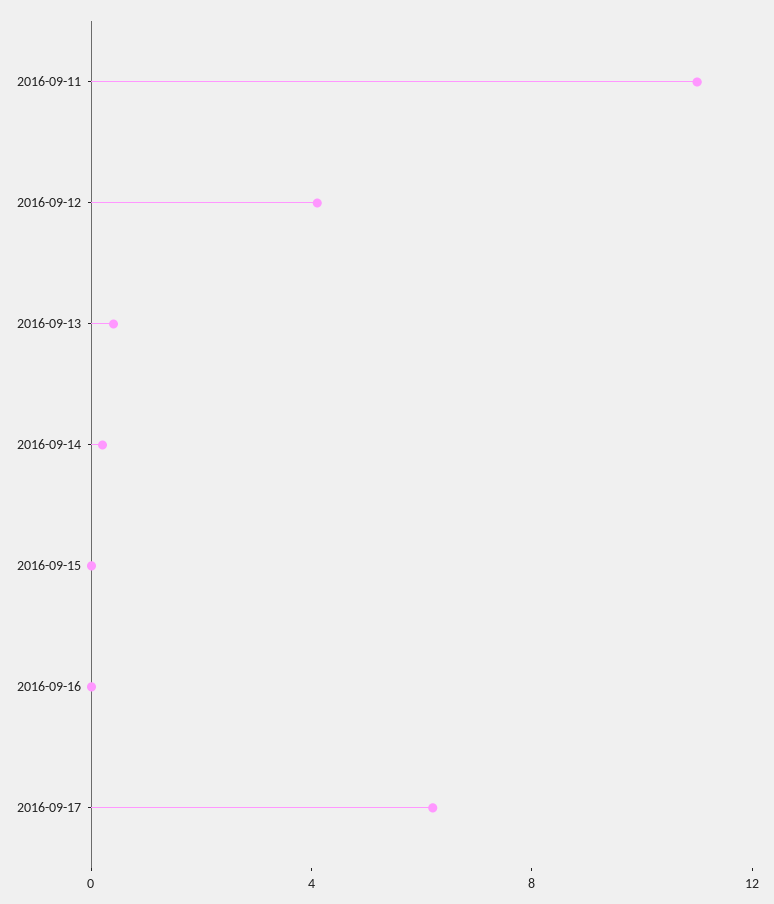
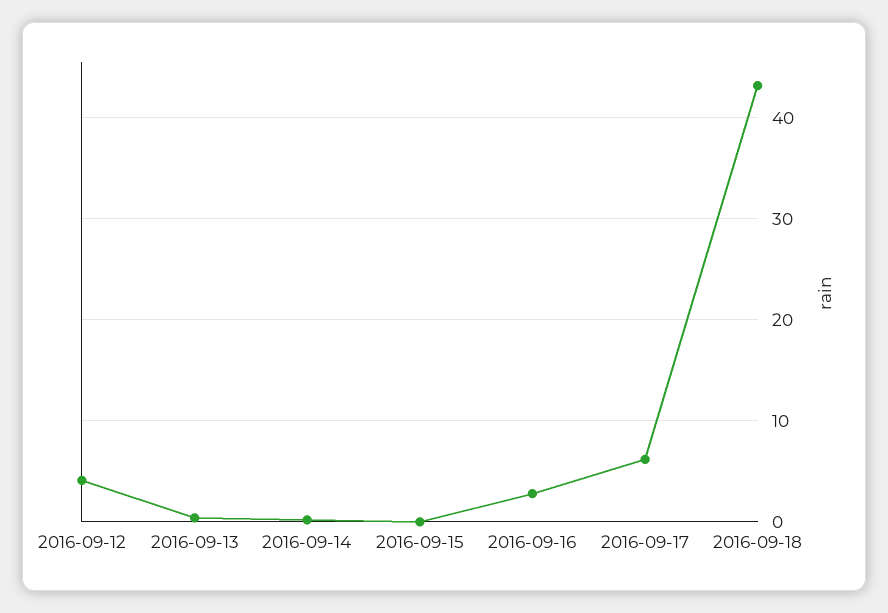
2016-09-11: 11 -> none
2016-09-16: 0 -> 3
2016-09-18: none -> 43

